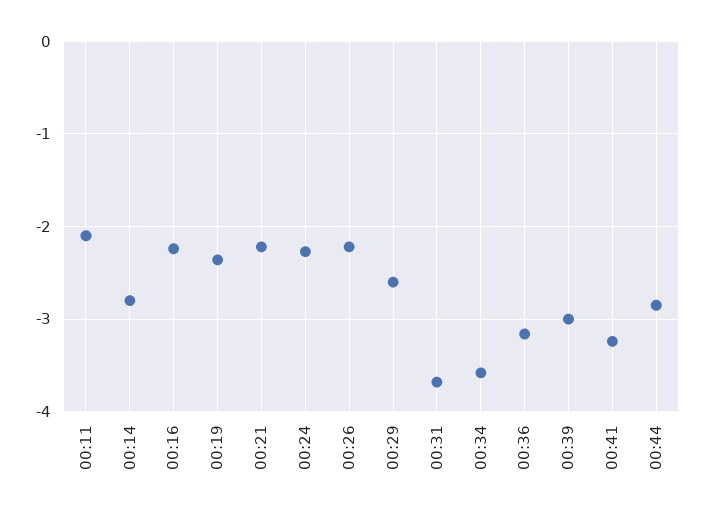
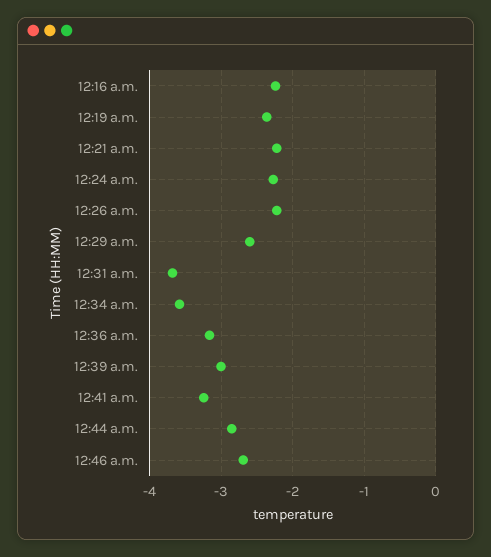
00:11: -2.1 -> none
00:14: -2.8 -> none
12:46 a.m.: none -> -2.7

